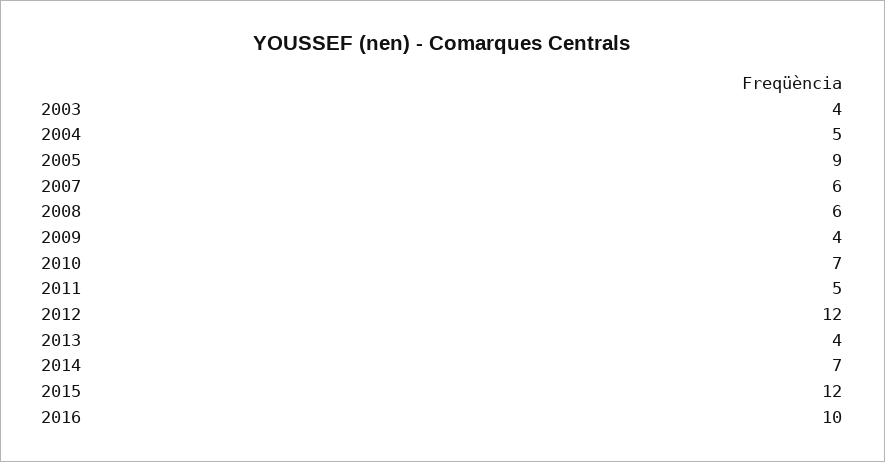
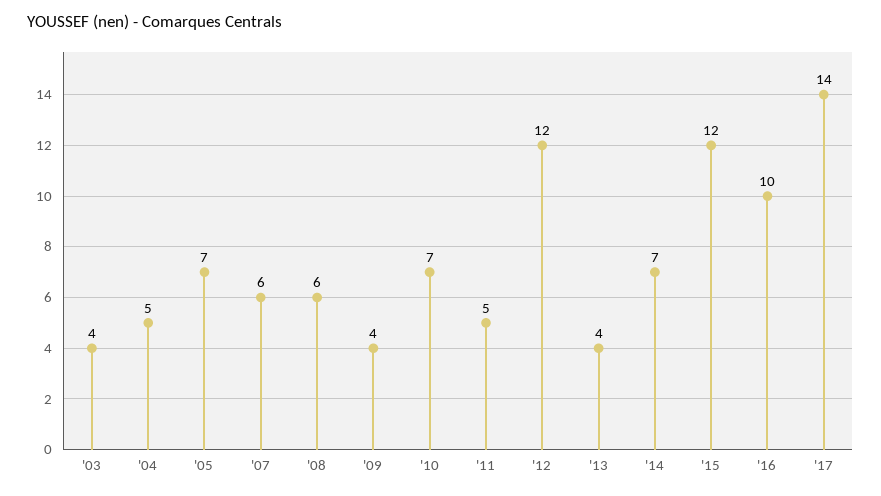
2005: 9 -> 7
'17: none -> 14

